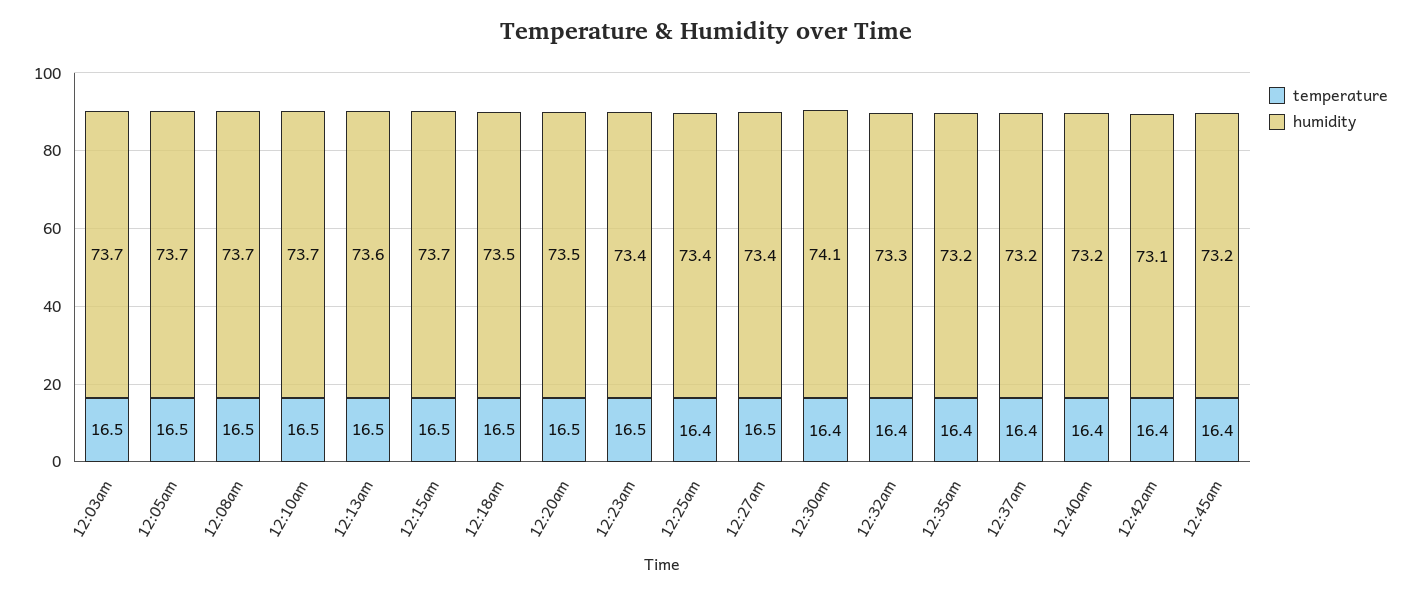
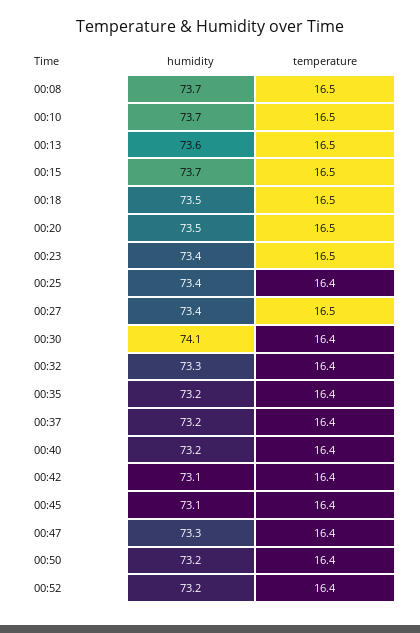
temperature, 12:03am: 16.5 -> none
humidity, 12:03am: 73.7 -> none
temperature, 12:05am: 16.5 -> none
humidity, 12:05am: 73.7 -> none
humidity, 12:45am: 73.2 -> 73.1
humidity, 00:47: none -> 73.3
temperature, 00:47: none -> 16.4
humidity, 00:50: none -> 73.2
temperature, 00:50: none -> 16.4
humidity, 00:52: none -> 73.2
temperature, 00:52: none -> 16.4

